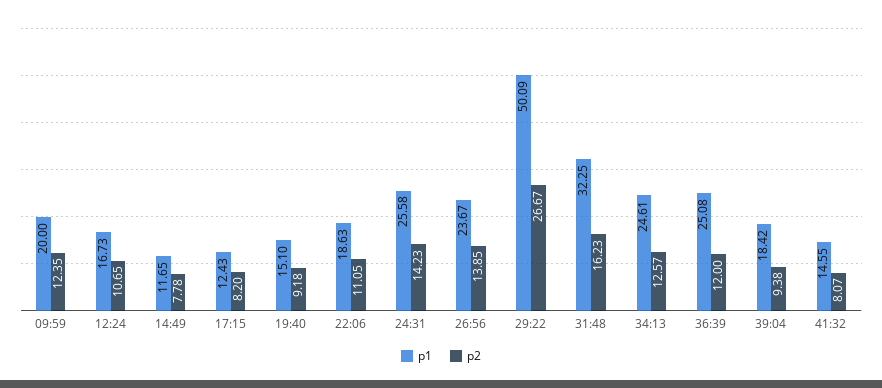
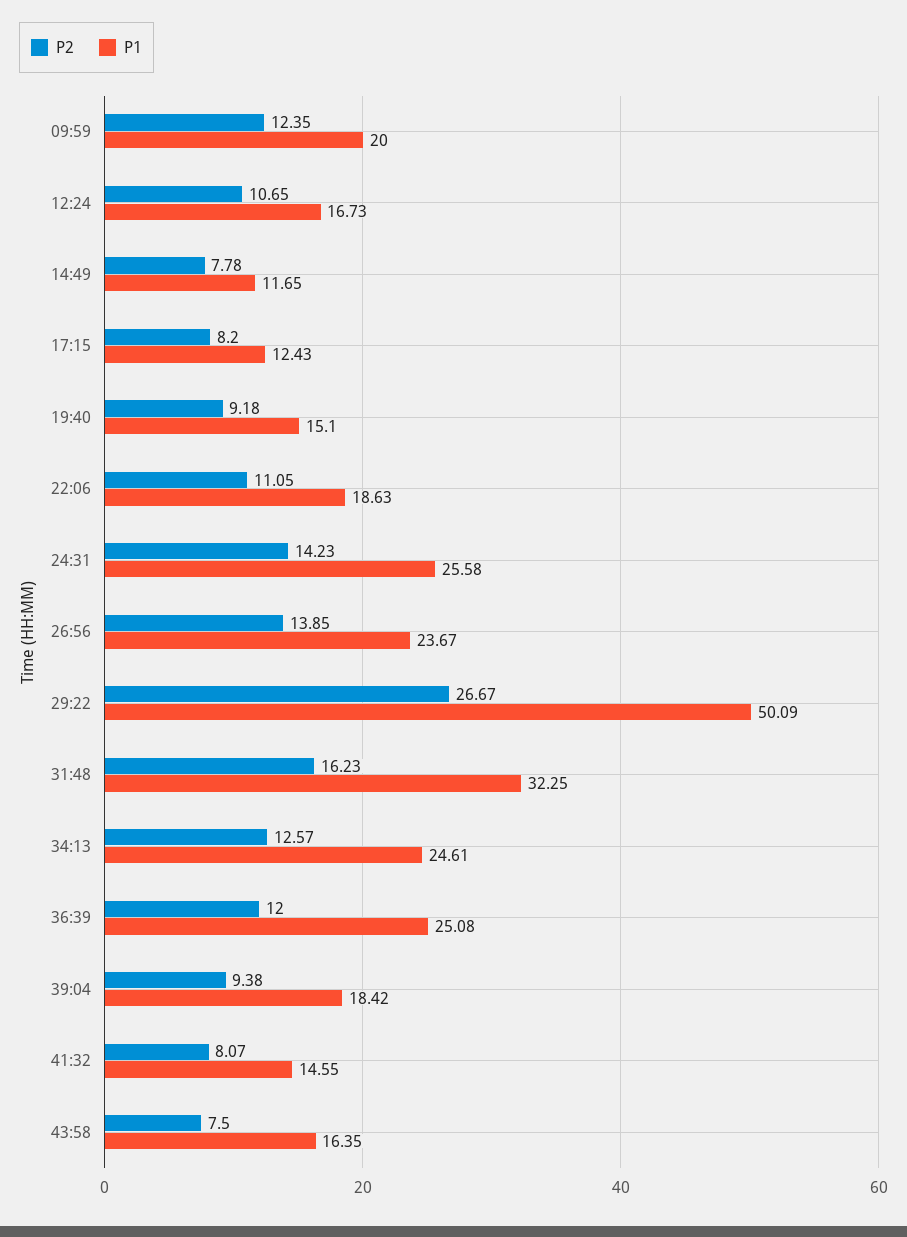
p2, 43:58: none -> 7.5
p1, 43:58: none -> 16.35

